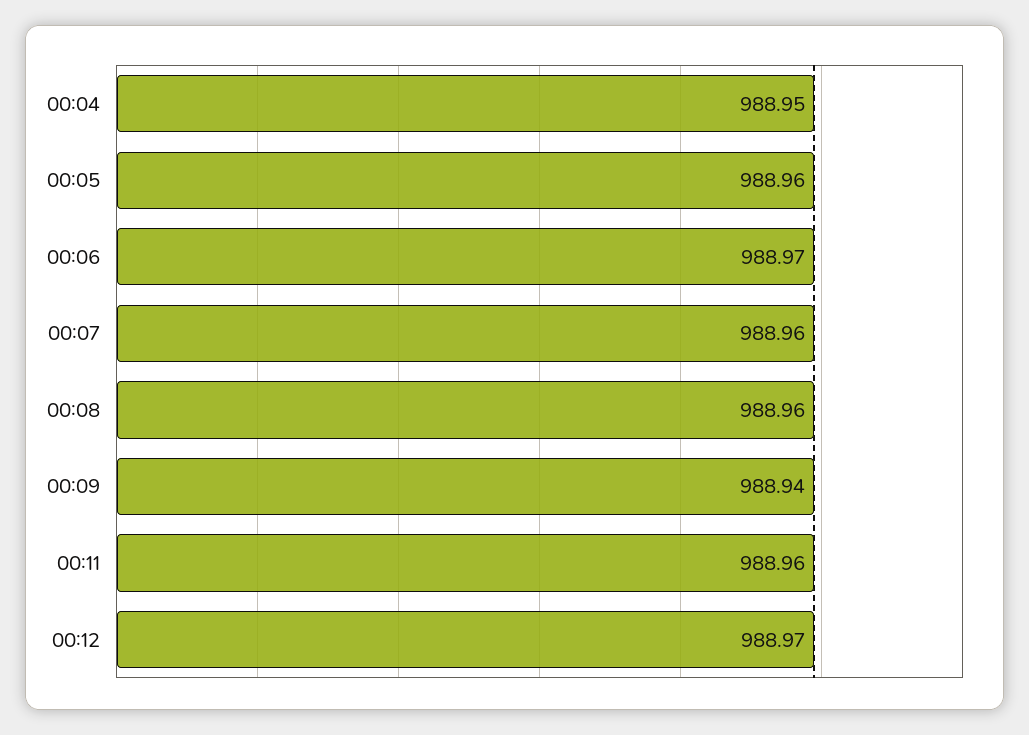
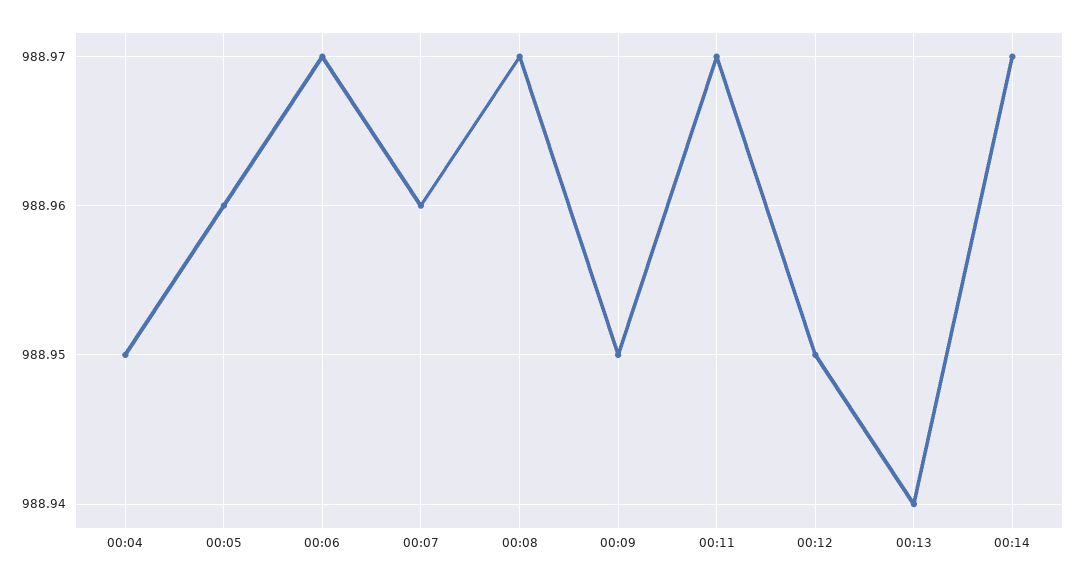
00:08: 988.96 -> 988.97
00:09: 988.94 -> 988.95
00:11: 988.96 -> 988.97
00:12: 988.97 -> 988.95
00:13: none -> 988.94
00:14: none -> 988.97

